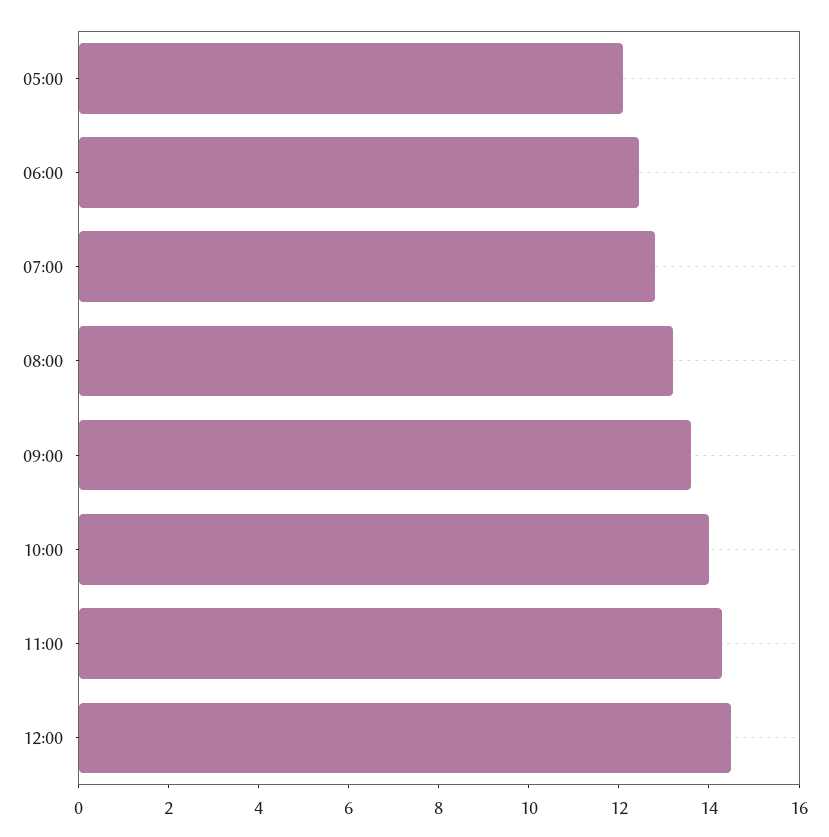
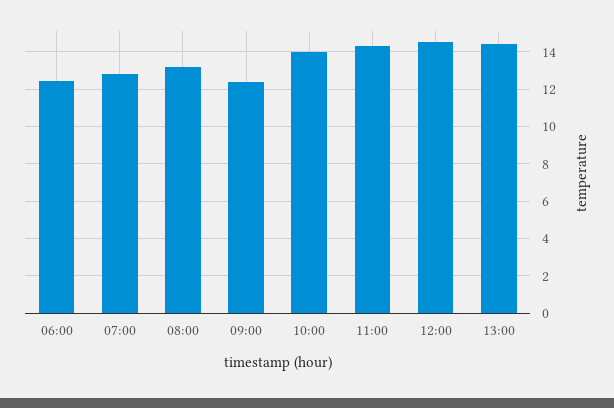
05:00: 12 -> none
09:00: 13.5 -> 12.5
13:00: none -> 14.5

